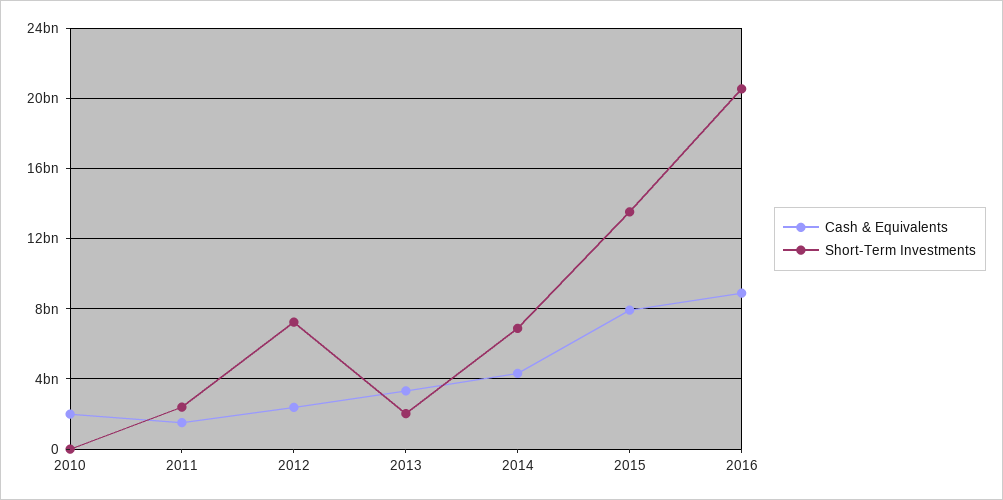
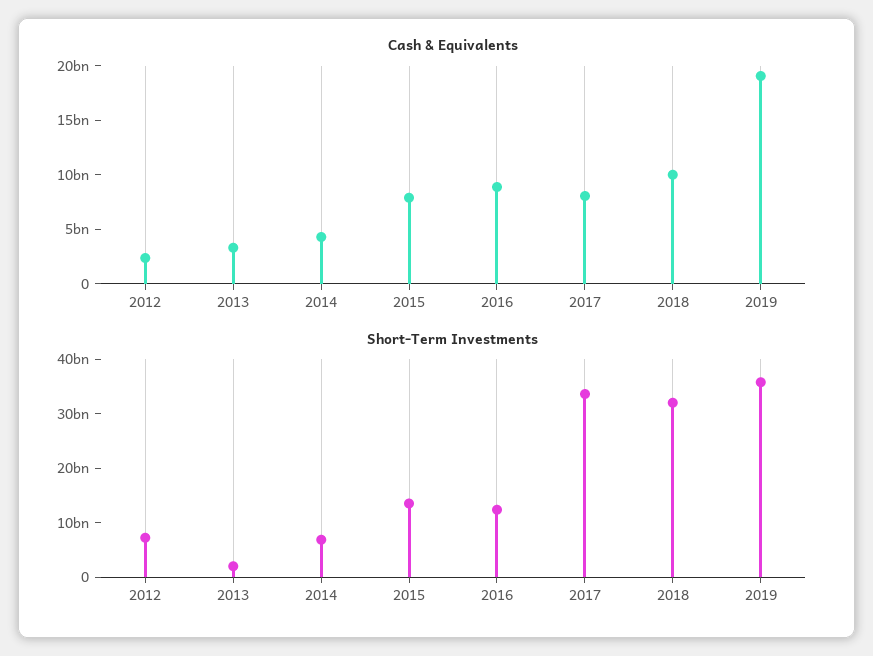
Cash & Equivalents, 2010: 2000000000 -> none
Short-Term Investments, 2010: 0 -> none
Cash & Equivalents, 2011: 1500000000 -> none
Short-Term Investments, 2011: 2500000000 -> none
Short-Term Investments, 2016: 20500000000 -> 12000000000
Cash & Equivalents, 2017: none -> 8000000000
Cash & Equivalents, 2018: none -> 10000000000
Cash & Equivalents, 2019: none -> 19000000000
Short-Term Investments, 2017: none -> 34000000000
Short-Term Investments, 2018: none -> 32000000000
Short-Term Investments, 2019: none -> 36000000000

